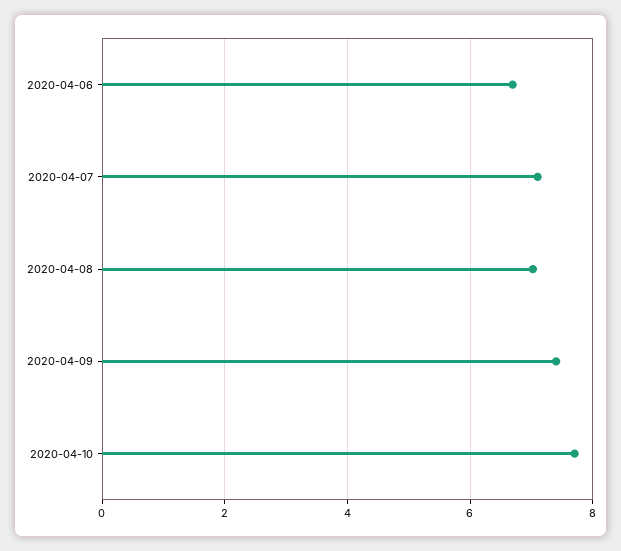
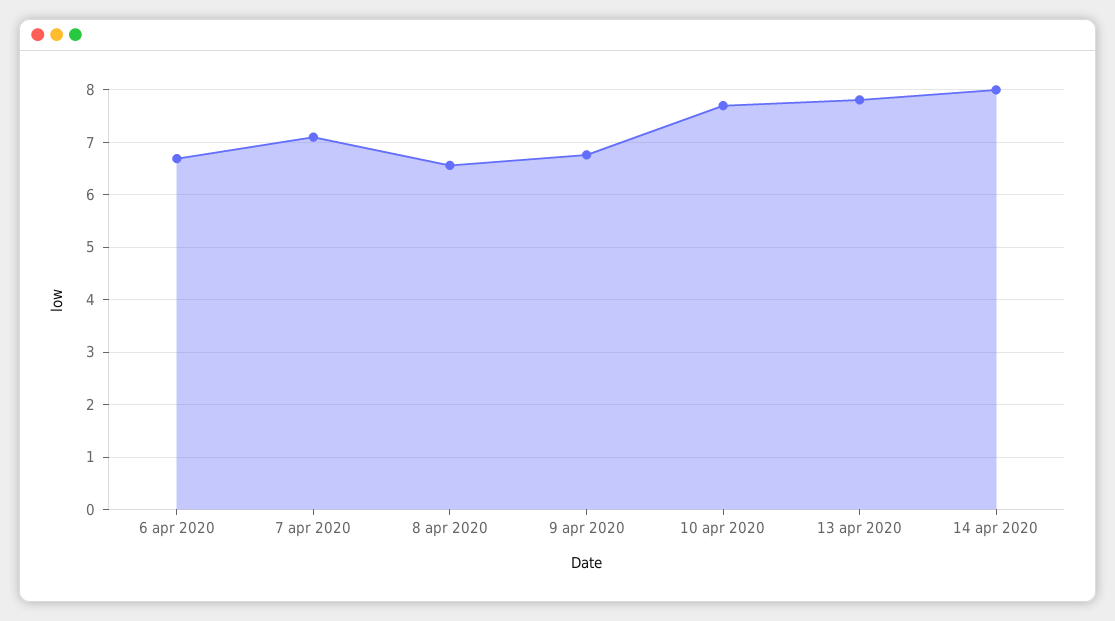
2020-04-08: 7 -> 6.6
2020-04-09: 7.4 -> 6.8
13 apr 2020: none -> 7.8
14 apr 2020: none -> 8

